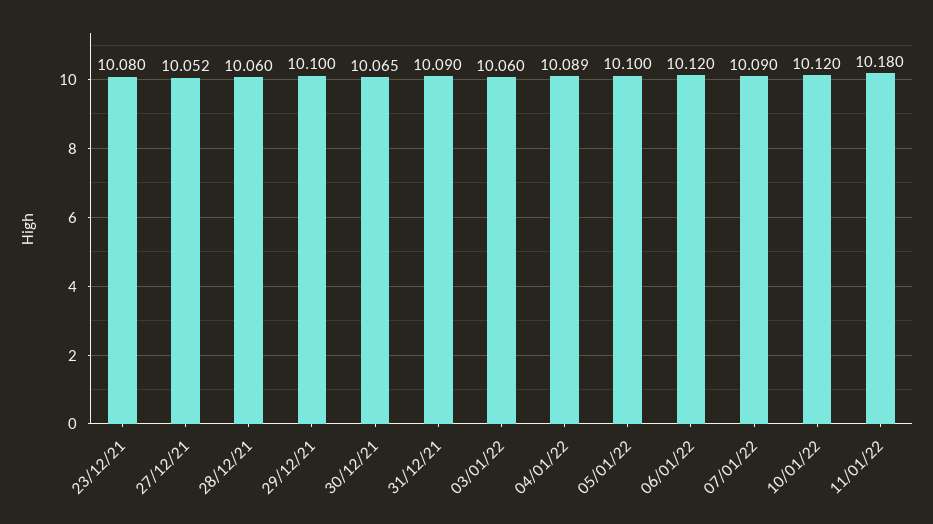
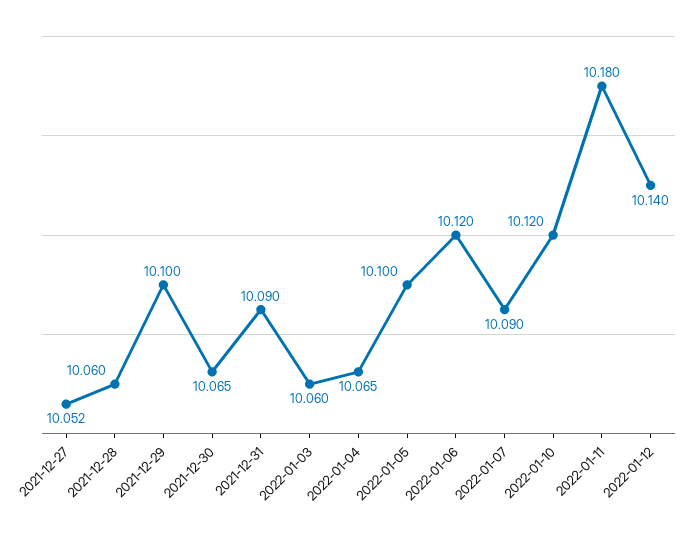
23/12/21: 10.08 -> none
04/01/22: 10.089 -> 10.065
2022-01-12: none -> 10.14

